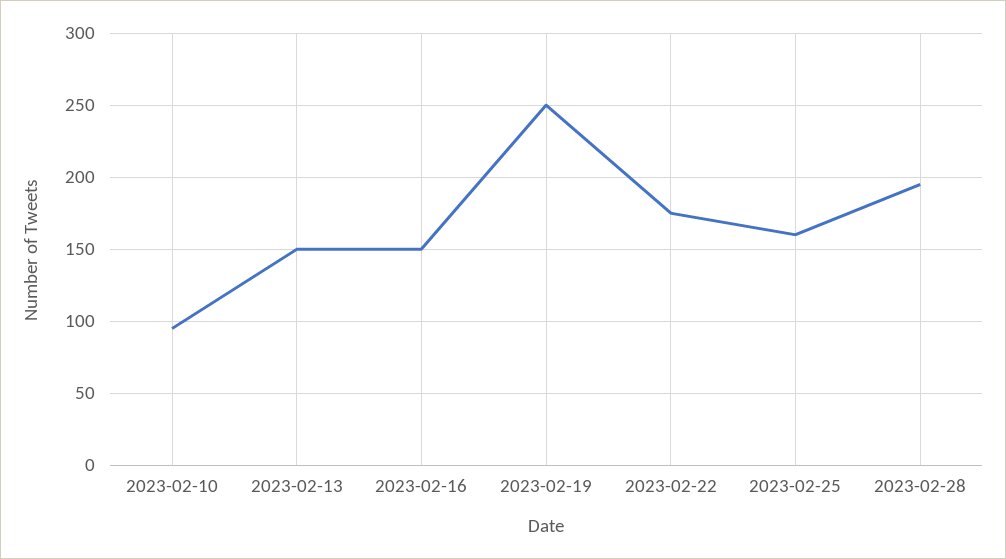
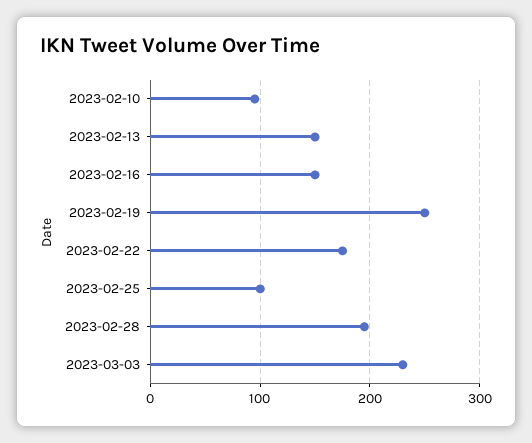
2023-02-25: 160 -> 100
2023-03-03: none -> 230

